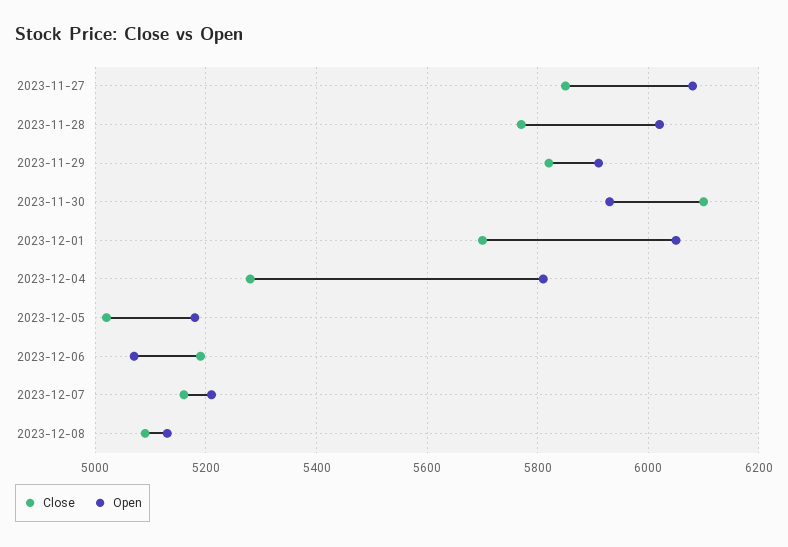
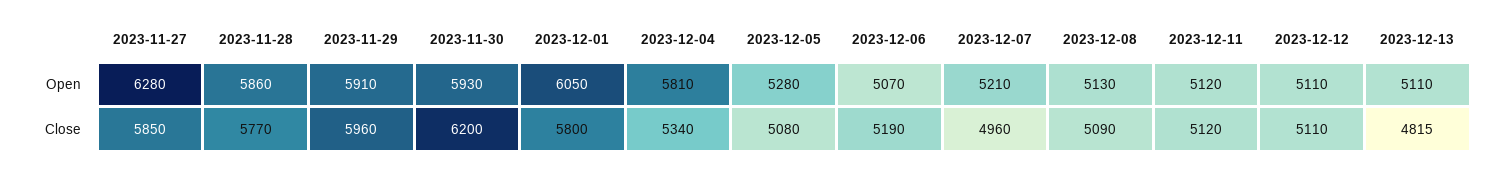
Open, 2023-11-27: 6080 -> 6280
Open, 2023-11-28: 6020 -> 5860
Close, 2023-11-29: 5820 -> 5960
Close, 2023-11-30: 6100 -> 6200
Close, 2023-12-01: 5700 -> 5800
Close, 2023-12-04: 5280 -> 5340
Close, 2023-12-05: 5020 -> 5080
Open, 2023-12-05: 5180 -> 5280
Close, 2023-12-07: 5160 -> 4960
Open, 2023-12-11: none -> 5120
Open, 2023-12-12: none -> 5110
Open, 2023-12-13: none -> 5110
Close, 2023-12-11: none -> 5120
Close, 2023-12-12: none -> 5110
Close, 2023-12-13: none -> 4815

